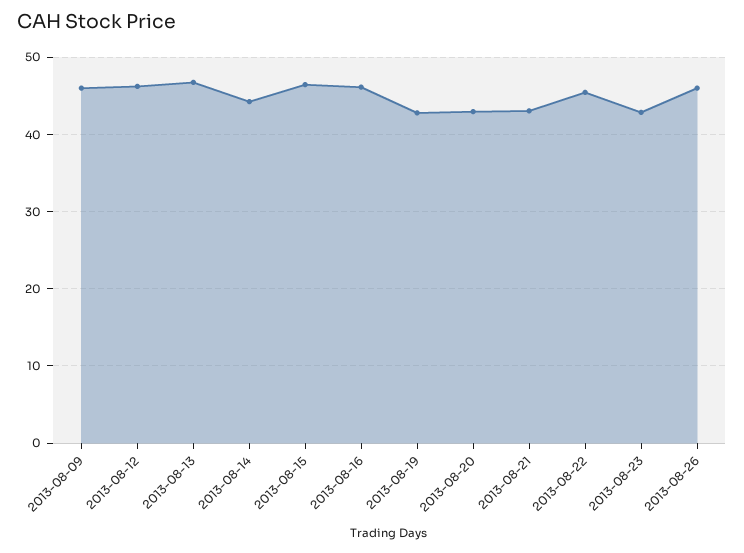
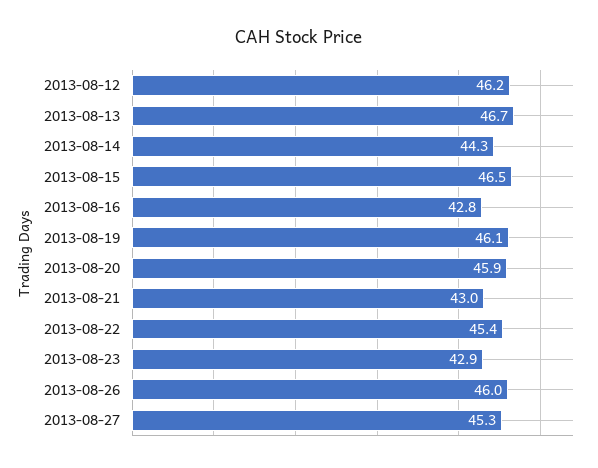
2013-08-09: 46 -> none
2013-08-16: 46 -> 42.8
2013-08-19: 43 -> 46.1
2013-08-20: 43 -> 45.9
2013-08-27: none -> 45.3

